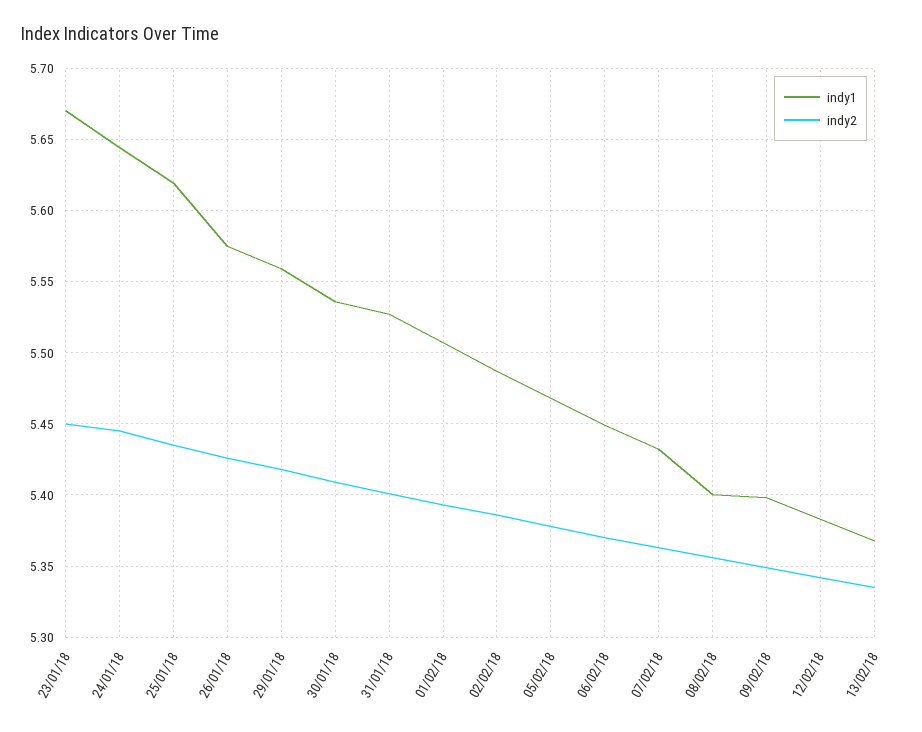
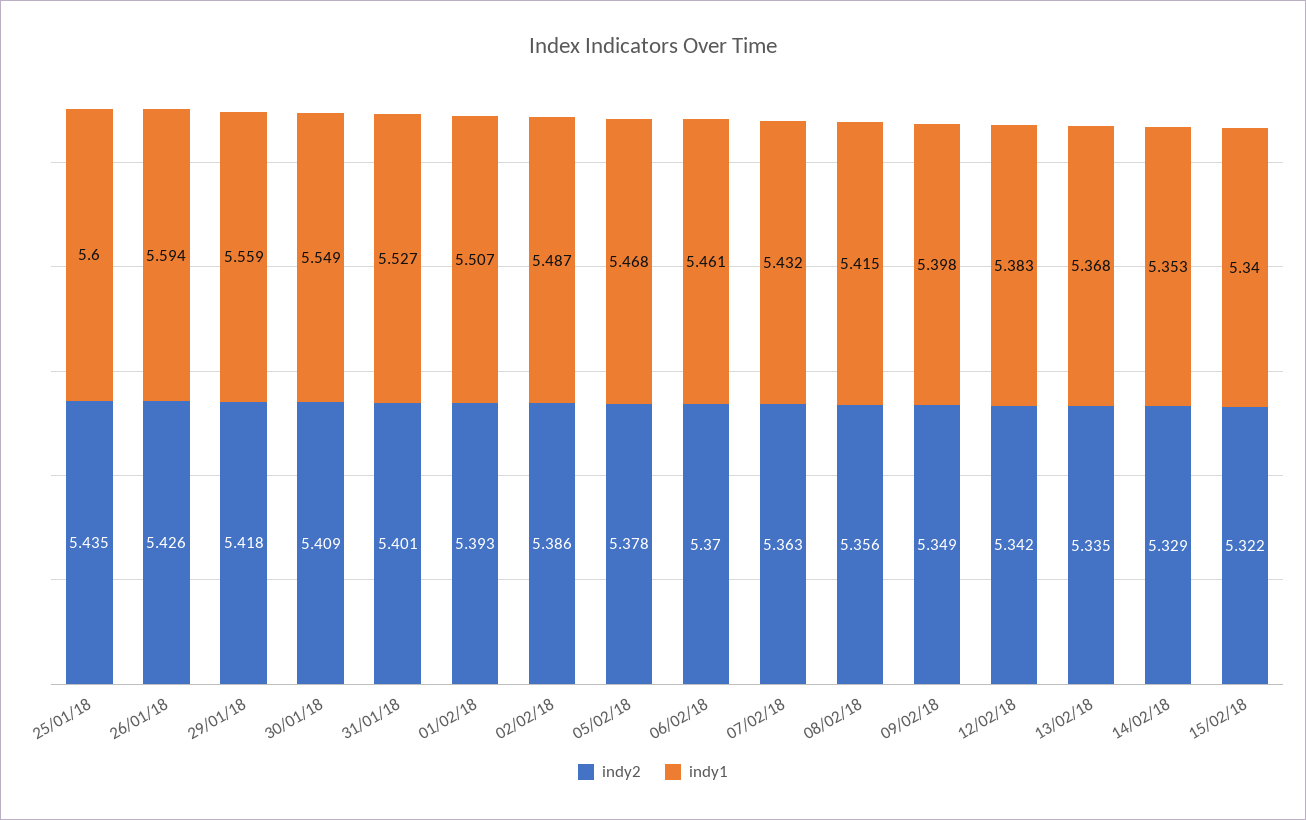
indy1, 23/01/18: 5.67 -> none
indy2, 23/01/18: 5.45 -> none
indy1, 24/01/18: 5.645 -> none
indy2, 24/01/18: 5.445 -> none
indy1, 25/01/18: 5.62 -> 5.6
indy1, 26/01/18: 5.575 -> 5.594
indy1, 30/01/18: 5.535 -> 5.549
indy1, 06/02/18: 5.45 -> 5.461
indy1, 08/02/18: 5.4 -> 5.415
indy2, 14/02/18: none -> 5.329
indy1, 14/02/18: none -> 5.353
indy2, 15/02/18: none -> 5.322
indy1, 15/02/18: none -> 5.34

